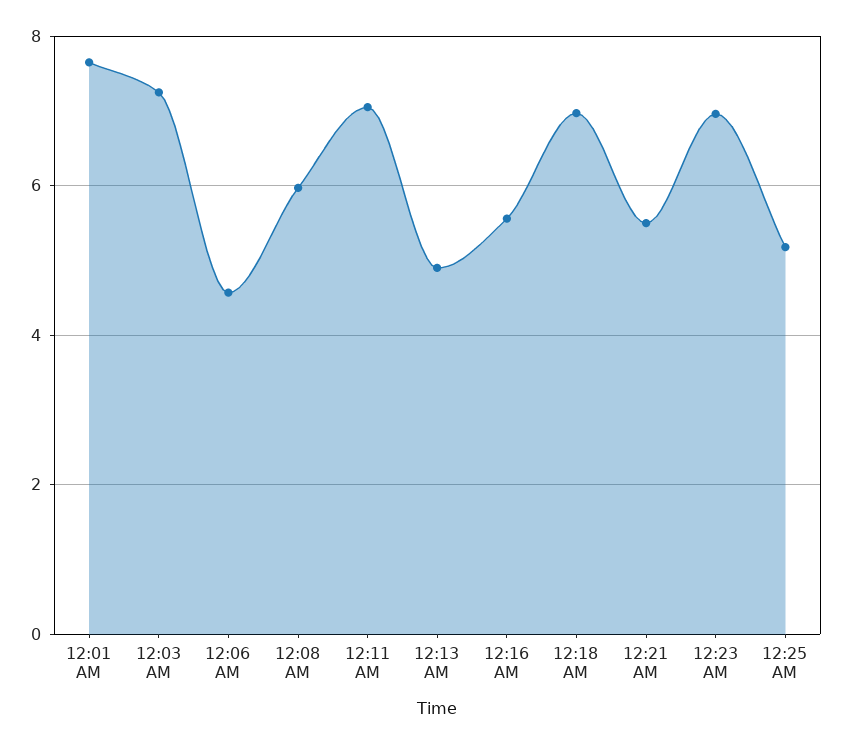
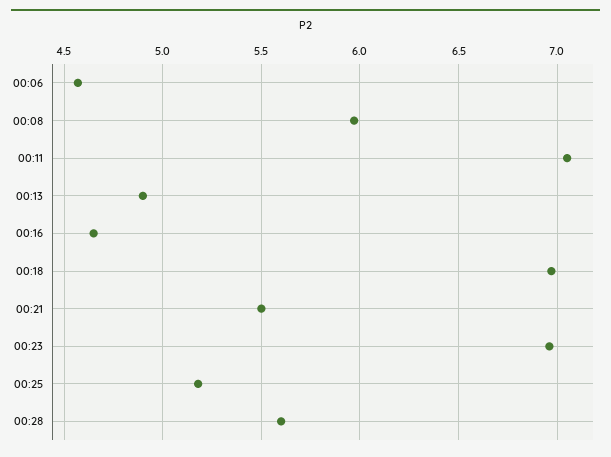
12:01 AM: 7.6 -> none
12:03 AM: 7.2 -> none
12:16 AM: 5.6 -> 4.65
00:28: none -> 5.6

